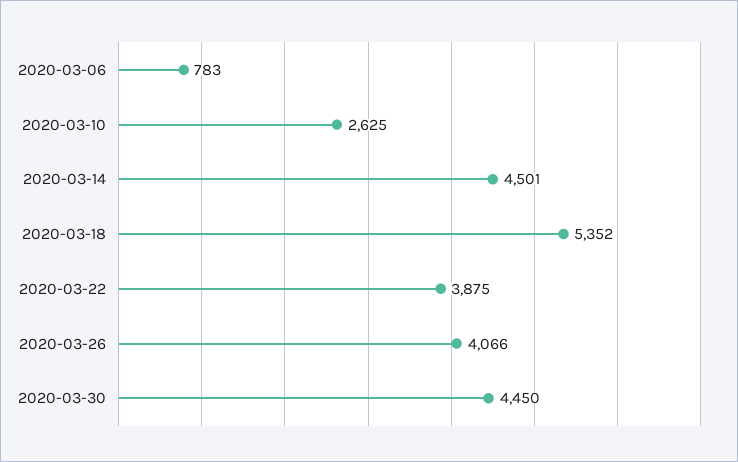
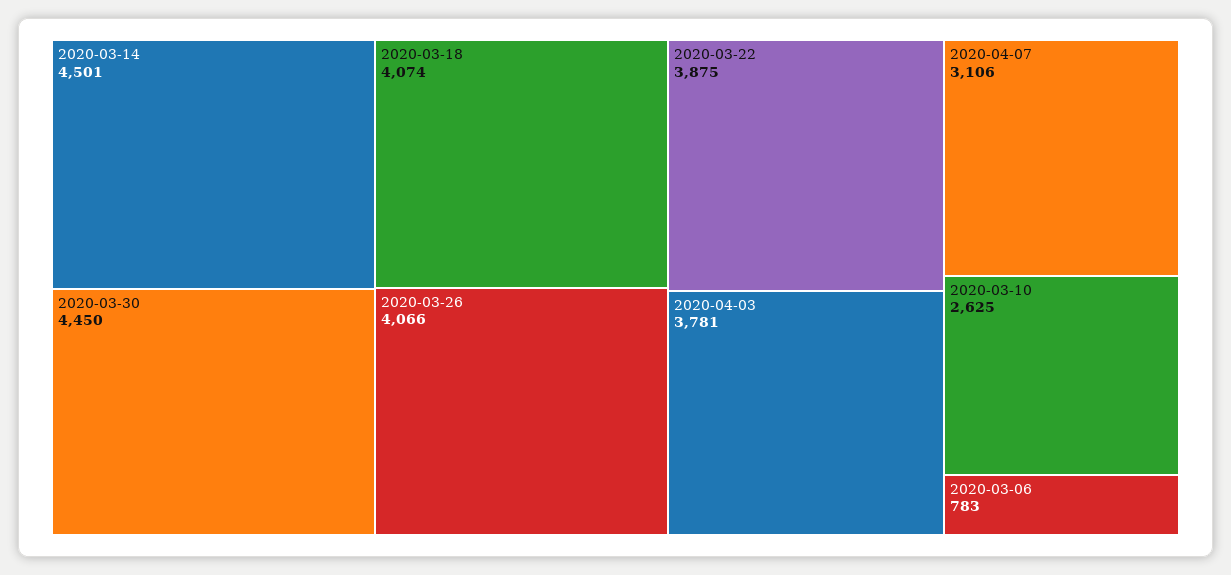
2020-03-18: 5352 -> 4074
2020-04-03: none -> 3781
2020-04-07: none -> 3106

